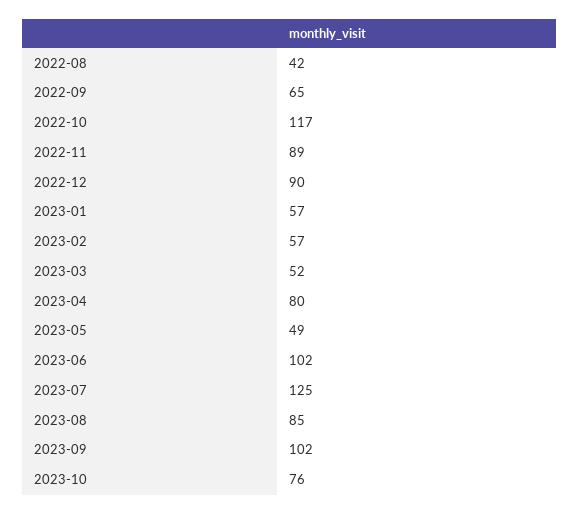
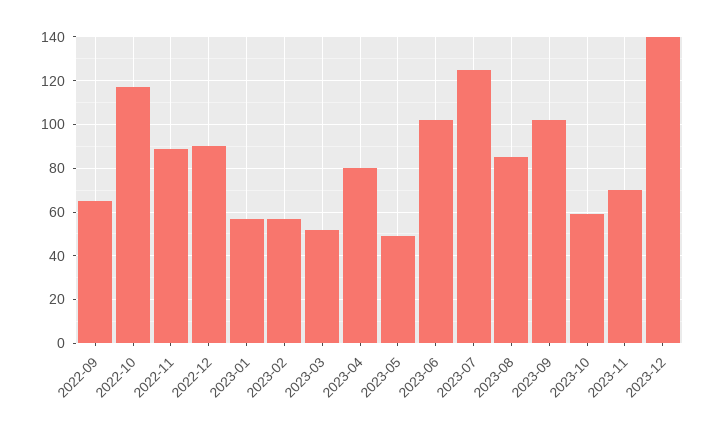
2022-08: 42 -> none
2023-10: 76 -> 60
2023-11: none -> 70
2023-12: none -> 140

